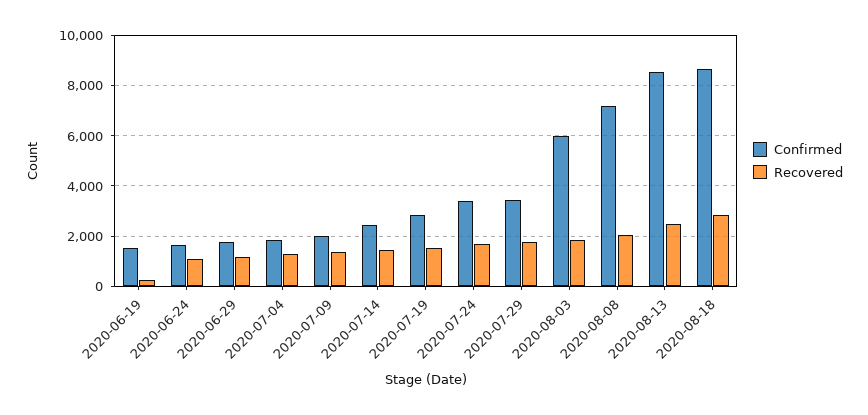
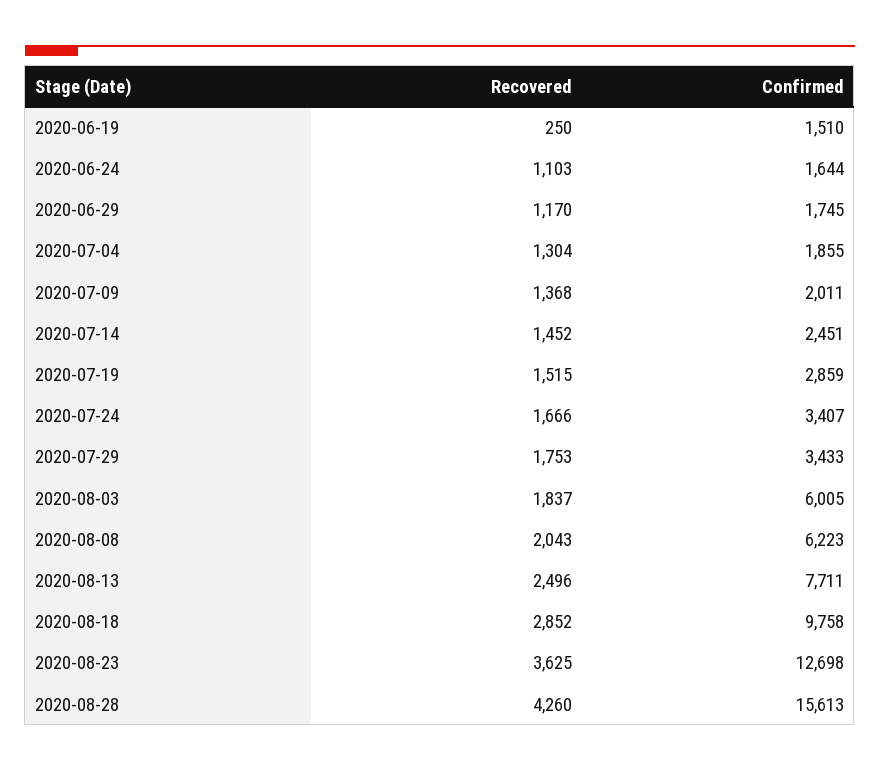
Confirmed, 2020-08-08: 7250 -> 6223
Confirmed, 2020-08-13: 8500 -> 7711
Confirmed, 2020-08-18: 8750 -> 9758
Recovered, 2020-08-23: none -> 3625
Confirmed, 2020-08-23: none -> 12698
Recovered, 2020-08-28: none -> 4260
Confirmed, 2020-08-28: none -> 15613

